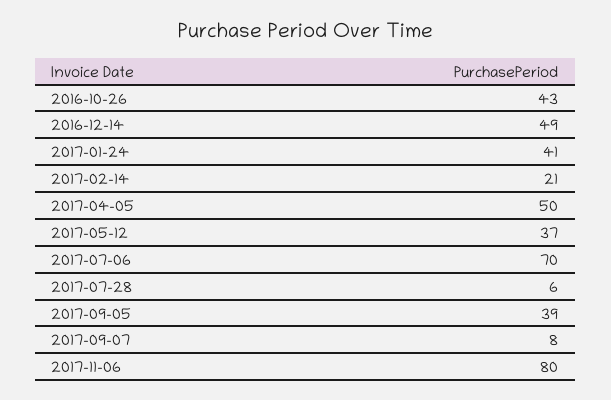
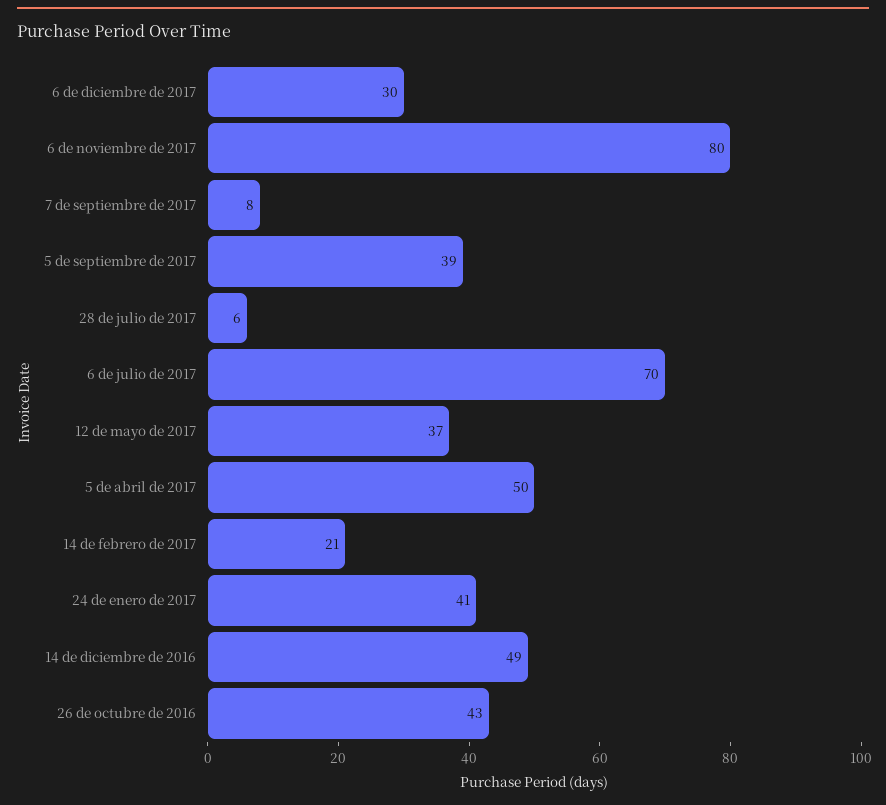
6 de diciembre de 2017: none -> 30

